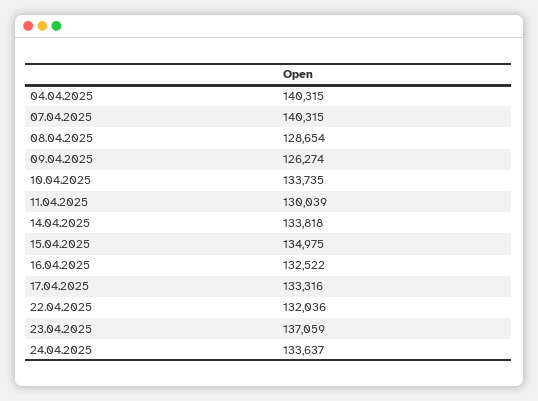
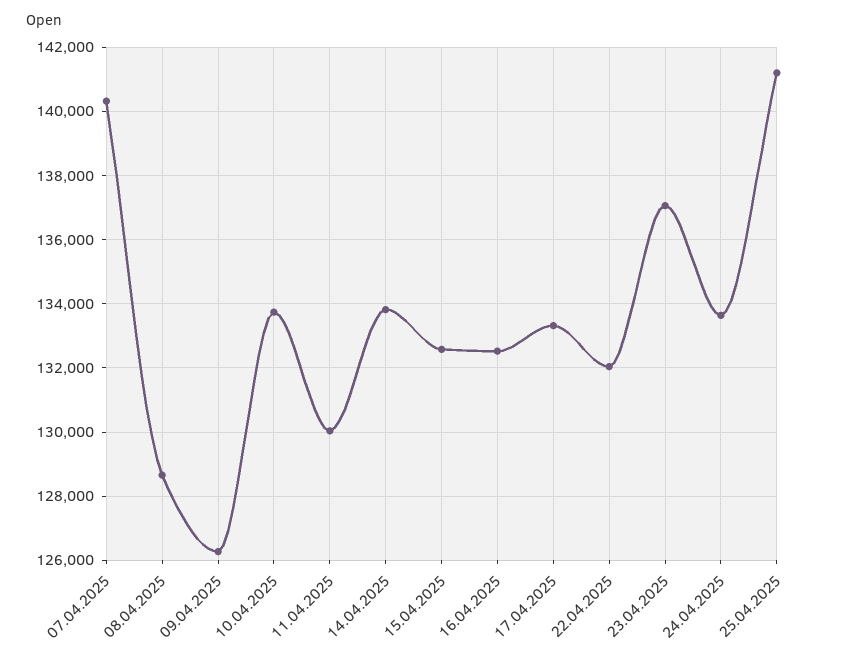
04.04.2025: 140315 -> none
15.04.2025: 134975 -> 132600
25.04.2025: none -> 141200

